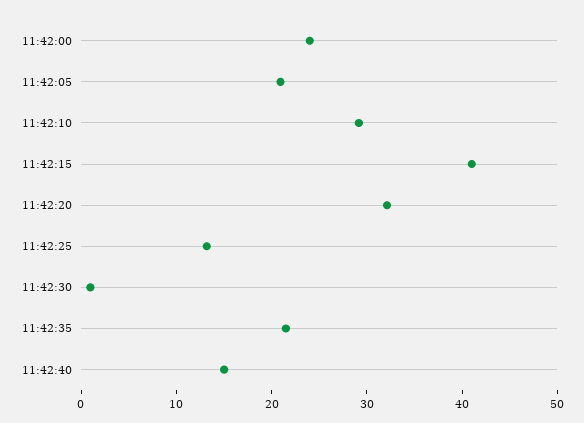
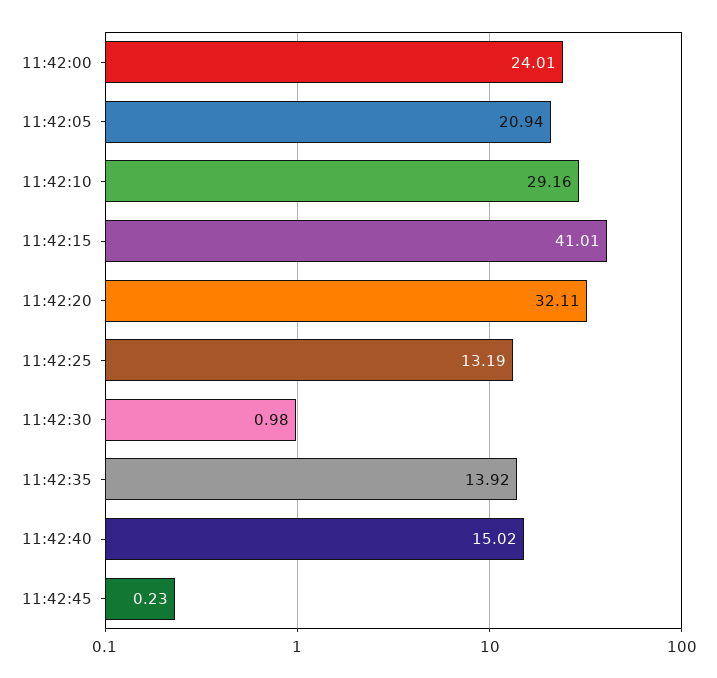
11:42:35: 22 -> 13.92
11:42:45: none -> 0.23

